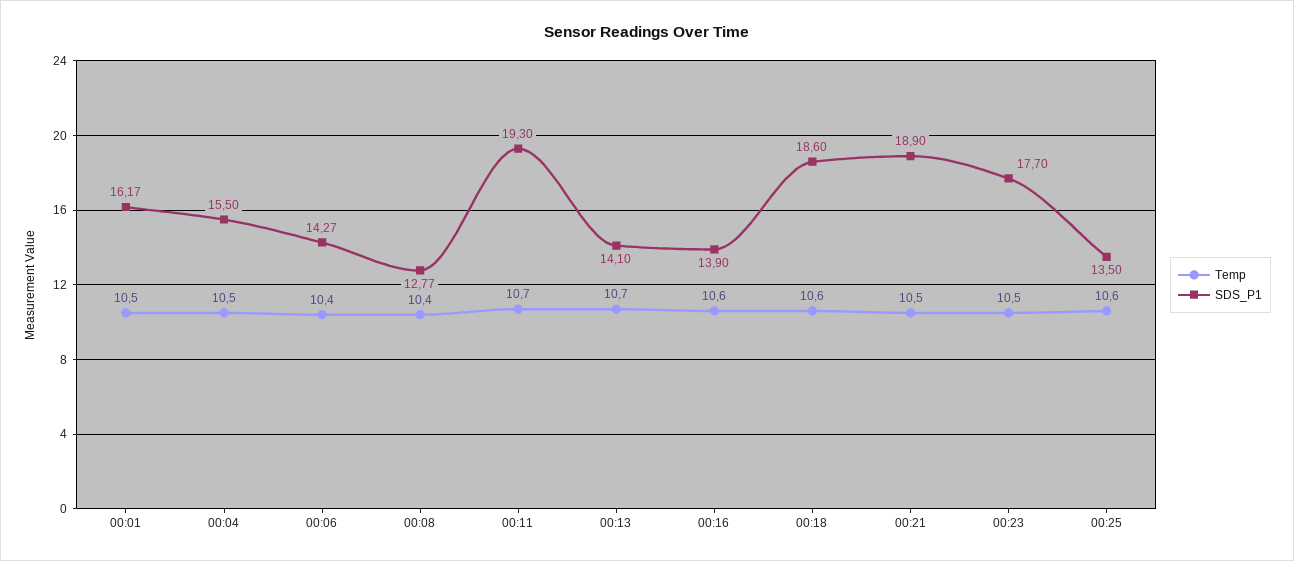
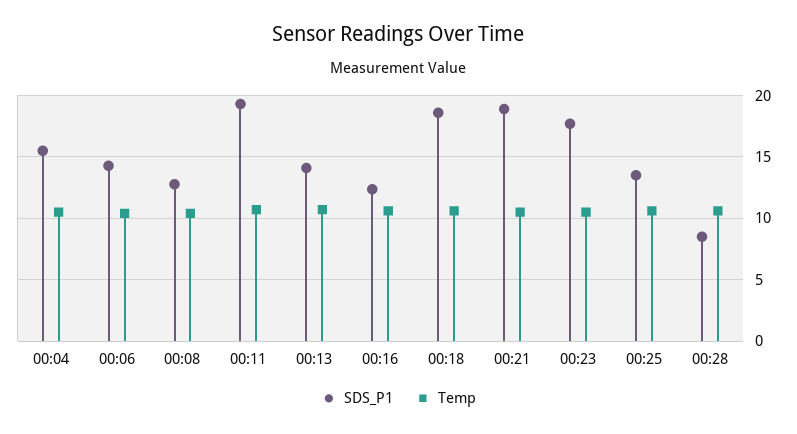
Temp, 00:01: 10.5 -> none
SDS_P1, 00:01: 16.17 -> none
SDS_P1, 00:16: 13.9 -> 12.5
SDS_P1, 00:28: none -> 8.5
Temp, 00:28: none -> 10.5

